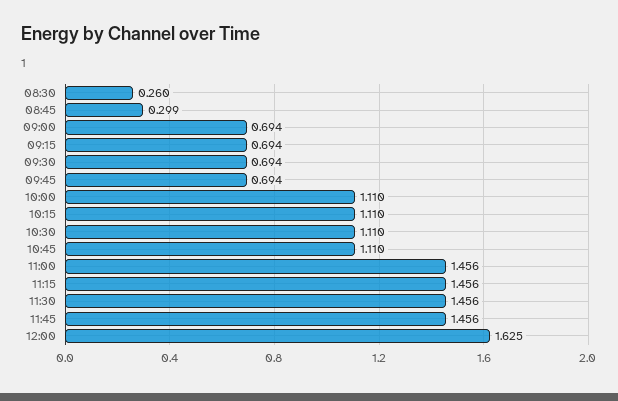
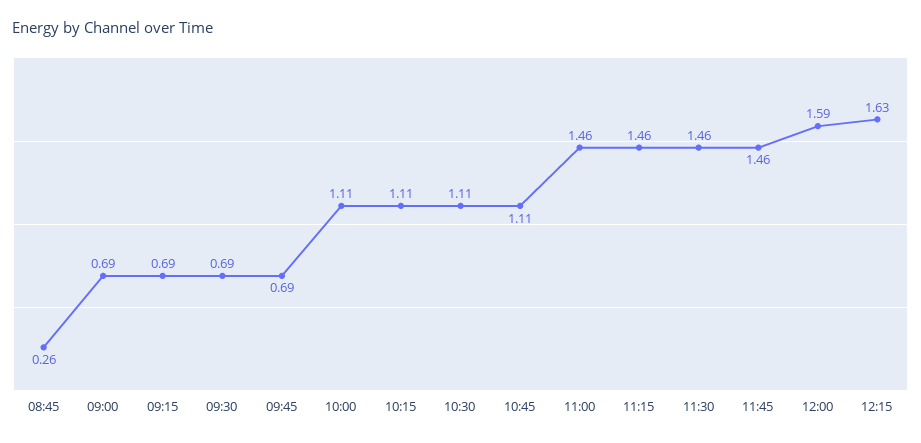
08:30: 0.26 -> none
08:45: 0.299 -> 0.26
12:00: 1.625 -> 1.59
12:15: none -> 1.63

